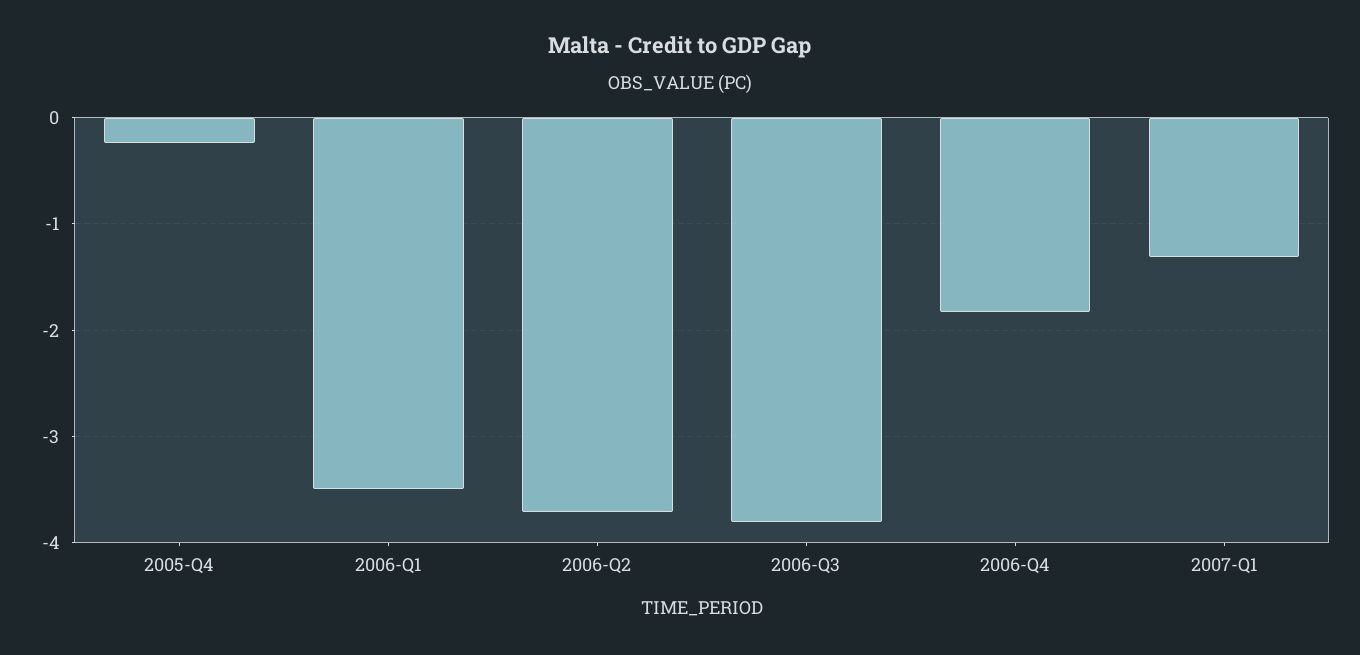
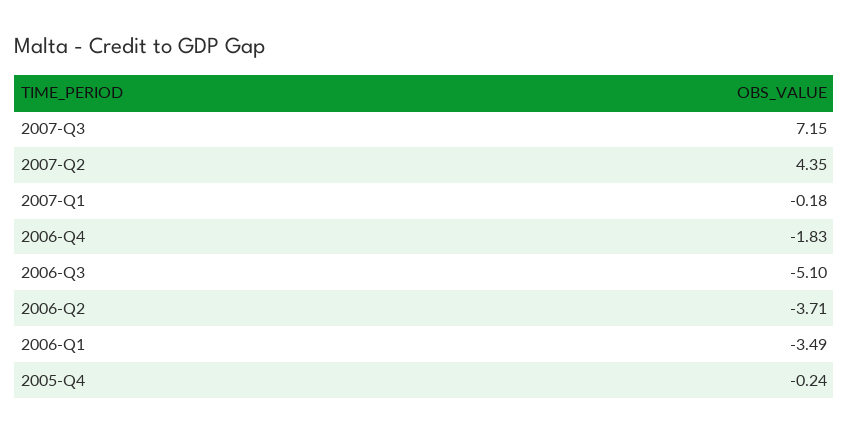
2006-Q3: -3.8 -> -5.1
2007-Q1: -1.3 -> -0.18
2007-Q3: none -> 7.15
2007-Q2: none -> 4.35

